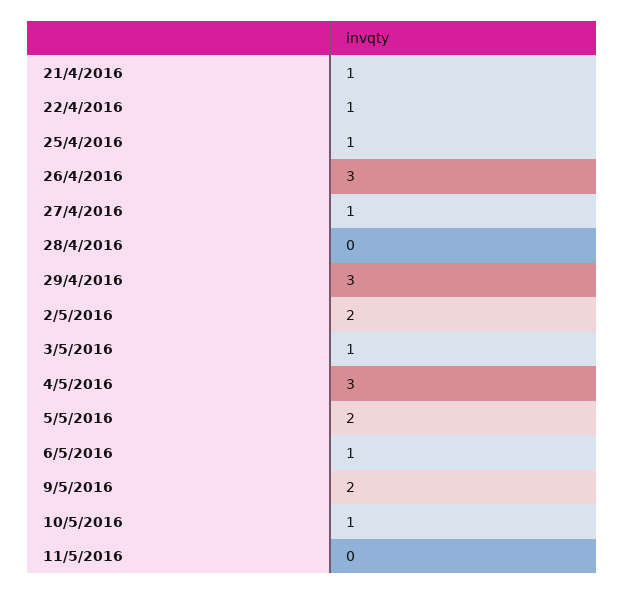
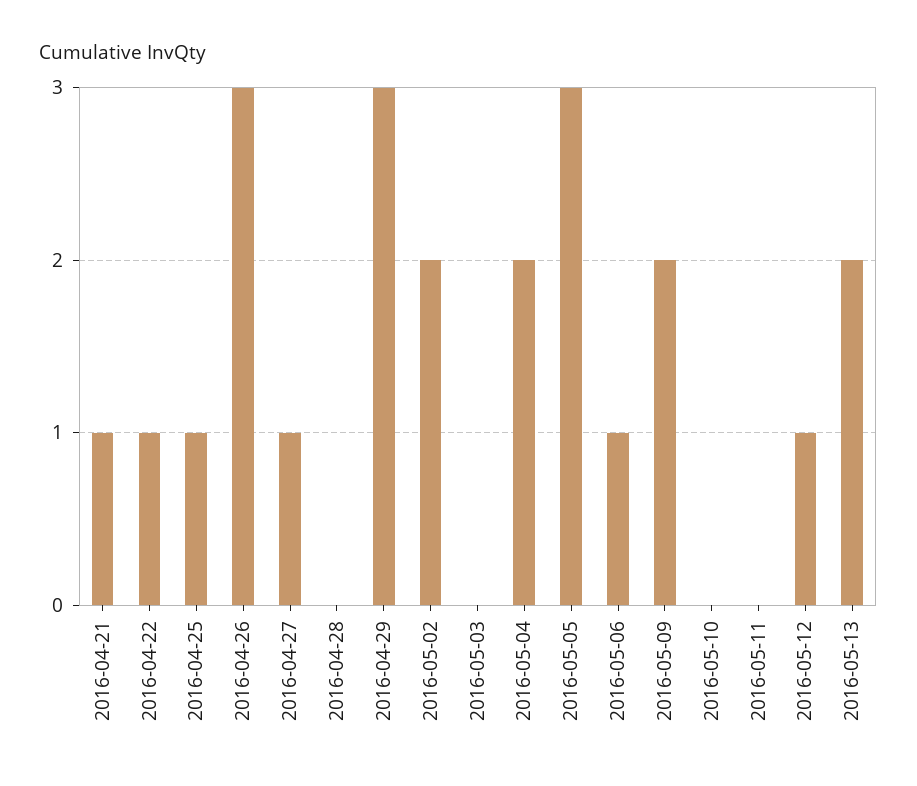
3/5/2016: 1 -> 0
4/5/2016: 3 -> 2
5/5/2016: 2 -> 3
10/5/2016: 1 -> 0
2016-05-12: none -> 1
2016-05-13: none -> 2

